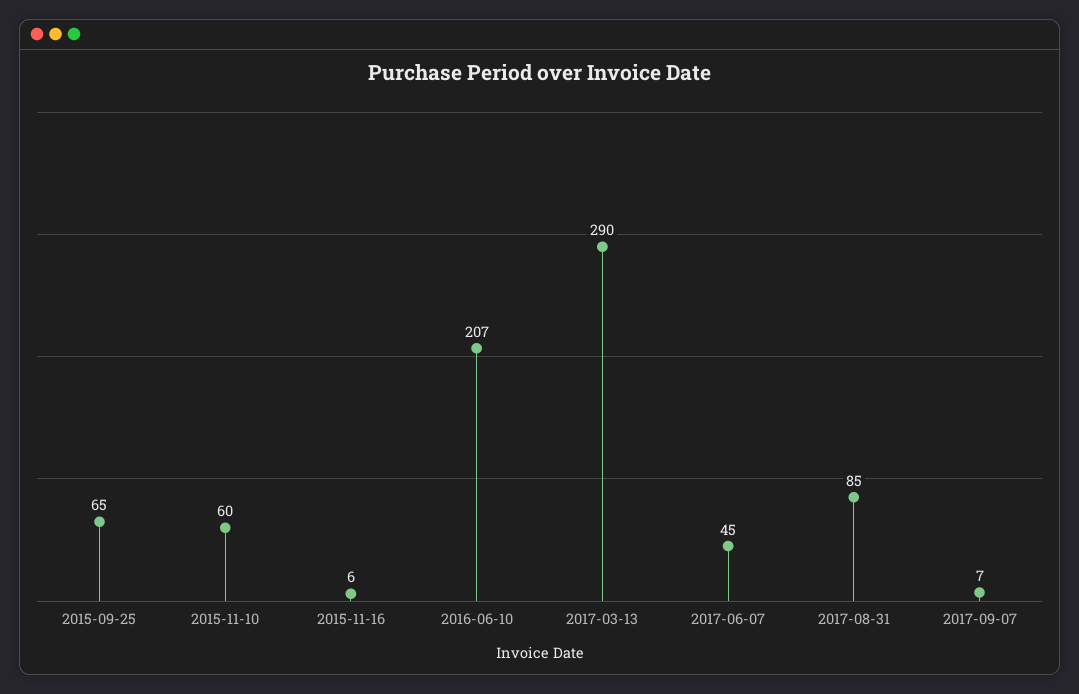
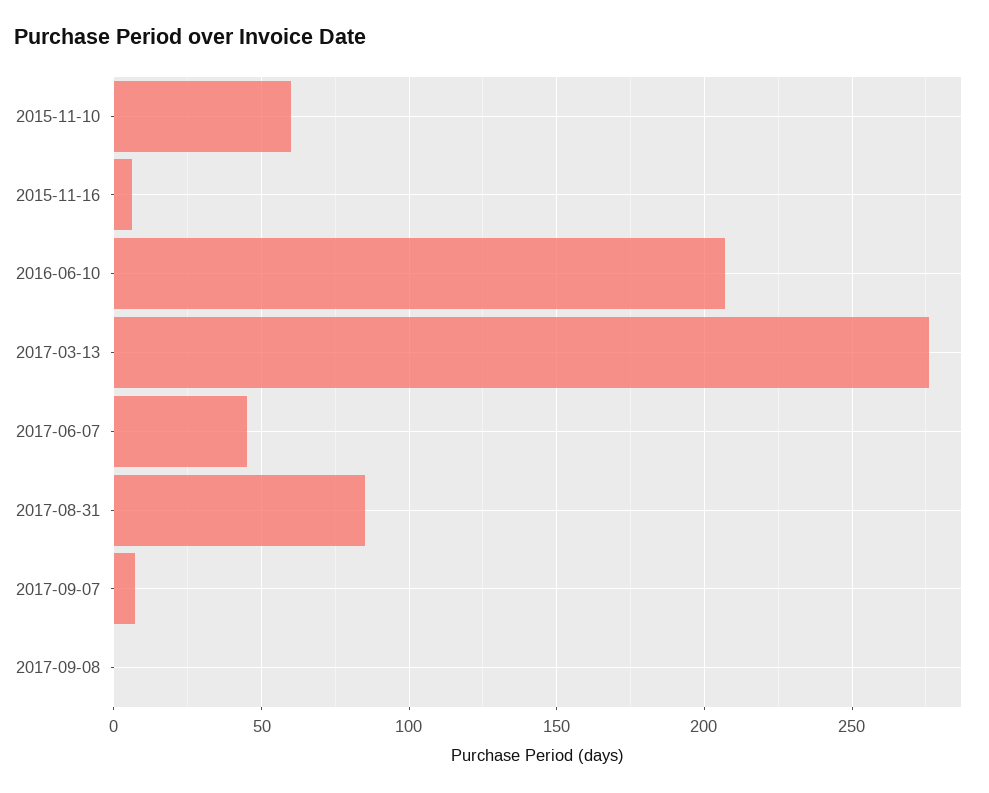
2015-09-25: 65 -> none
2017-03-13: 290 -> 275
2017-09-08: none -> 0

